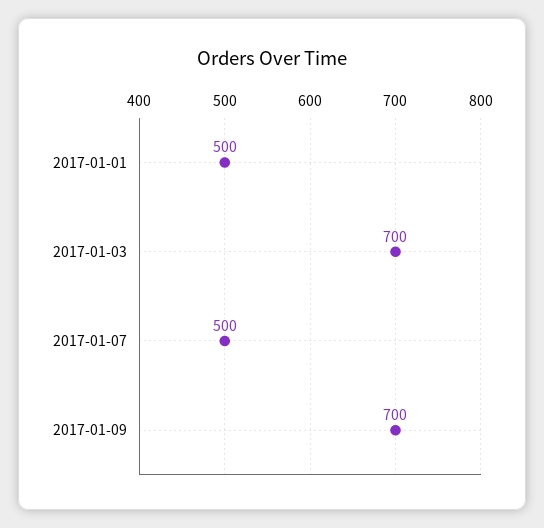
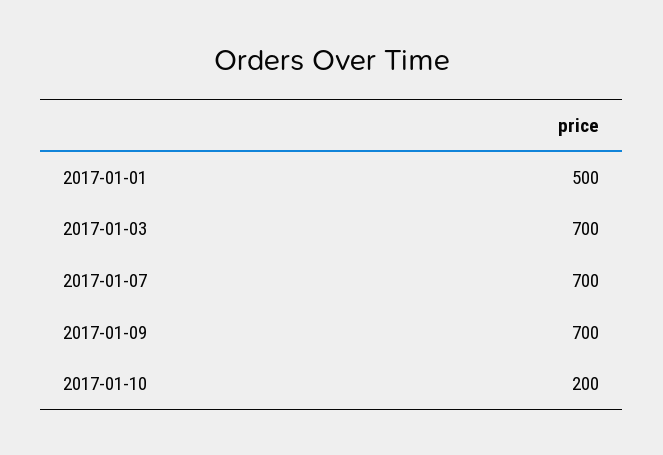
2017-01-07: 500 -> 700
2017-01-10: none -> 200

